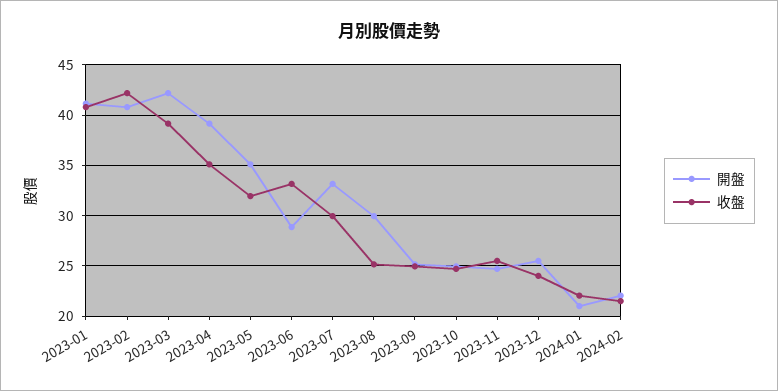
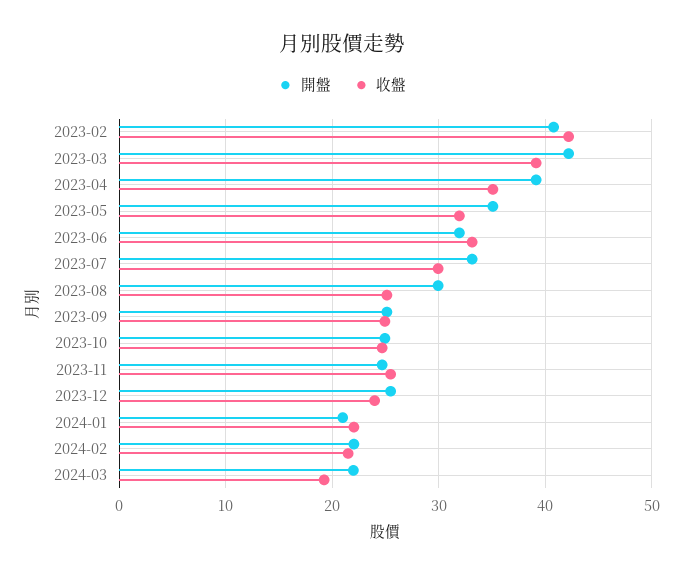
開盤, 2023-01: 41 -> none
收盤, 2023-01: 41 -> none
開盤, 2023-06: 29 -> 32
開盤, 2024-03: none -> 22
收盤, 2024-03: none -> 19

